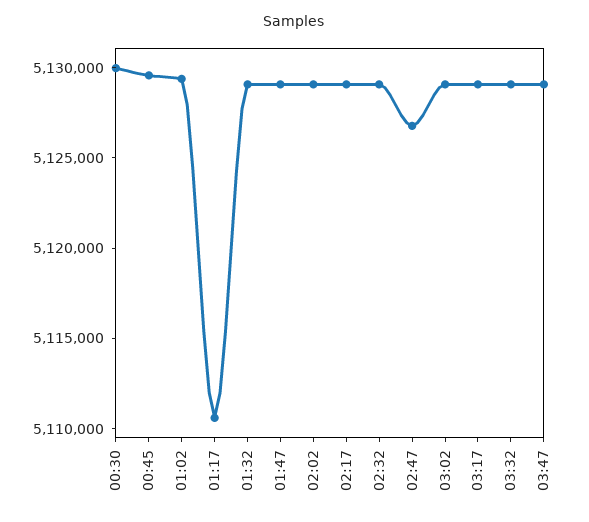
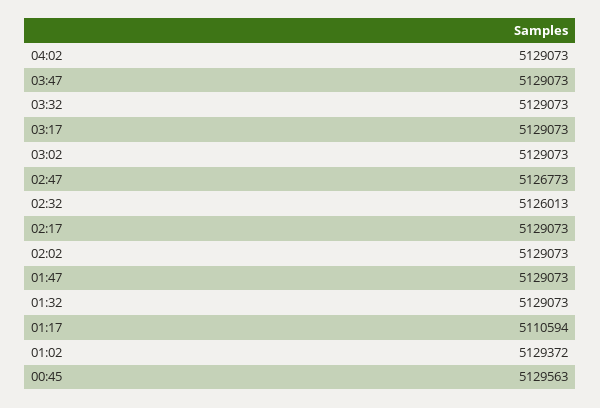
00:30: 5130000 -> none
02:32: 5129000 -> 5126013
04:02: none -> 5129073

